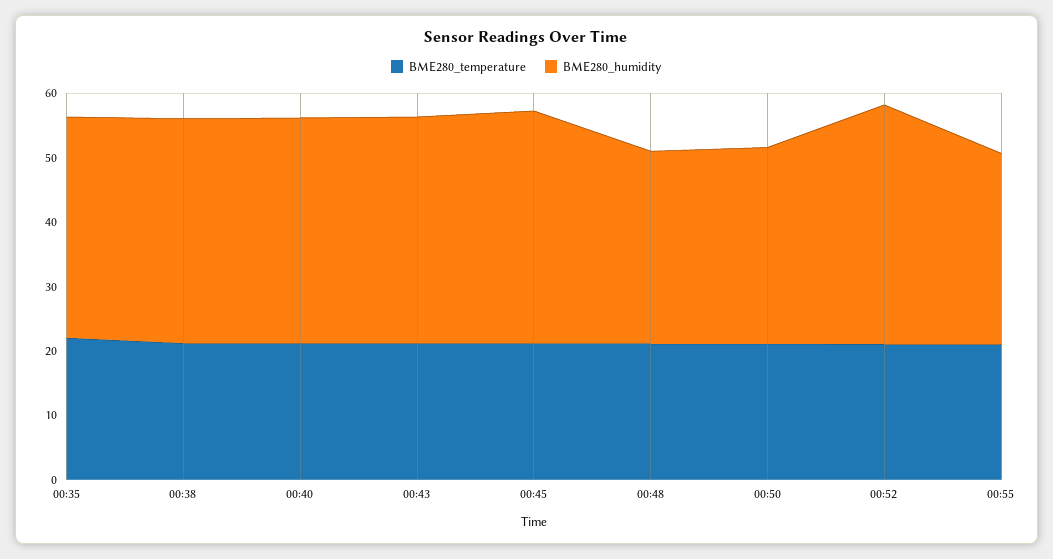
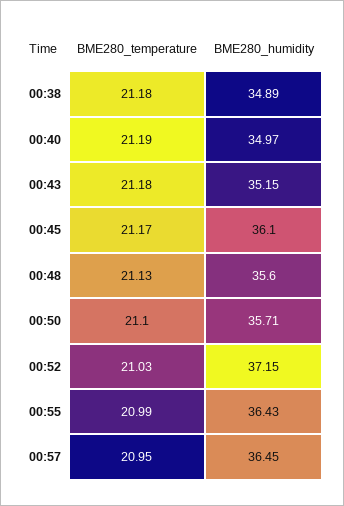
BME280_temperature, 00:35: 22 -> none
BME280_humidity, 00:35: 34 -> none
BME280_humidity, 00:48: 30 -> 35.6
BME280_humidity, 00:50: 30 -> 35.71
BME280_humidity, 00:55: 30 -> 36.43
BME280_temperature, 00:57: none -> 20.95
BME280_humidity, 00:57: none -> 36.45

